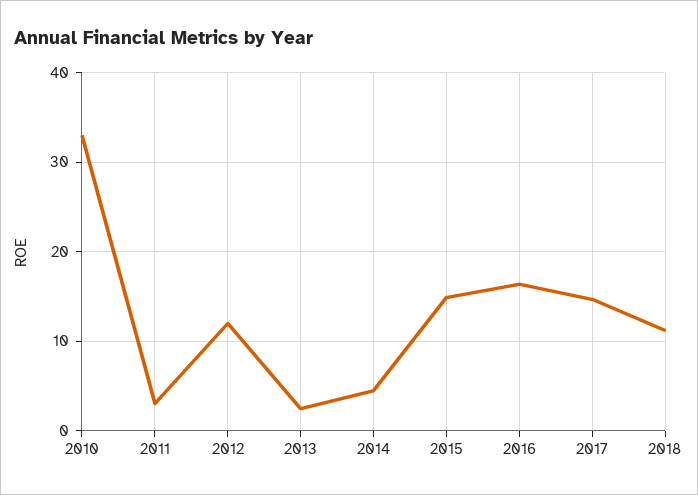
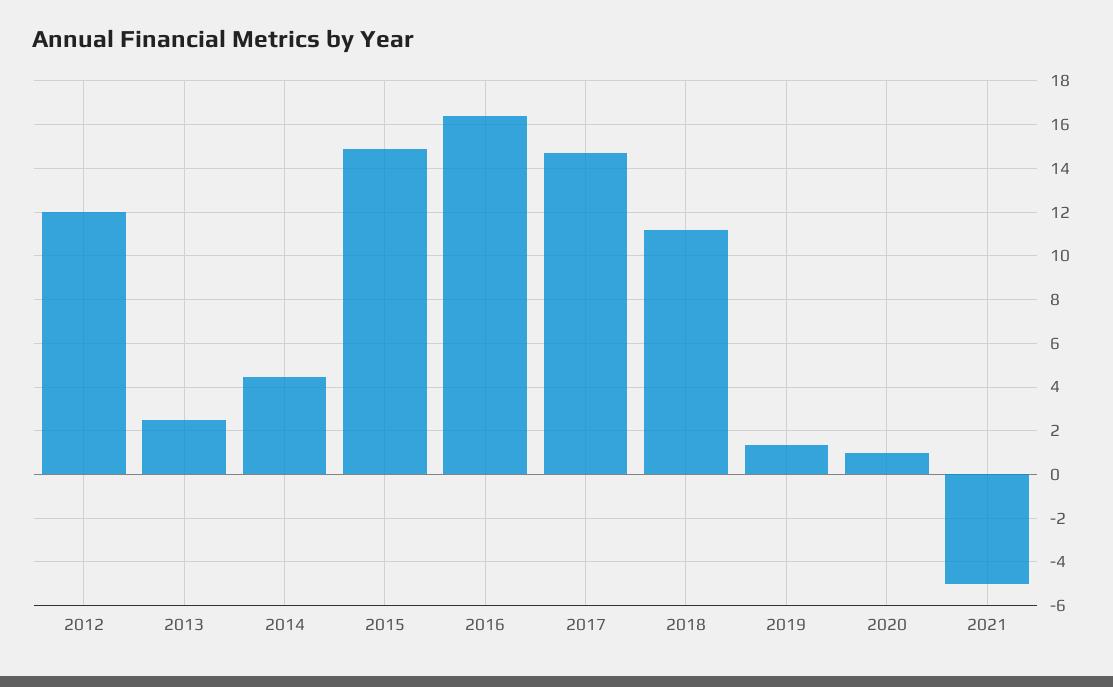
2010: 33 -> none
2011: 3 -> none
2019: none -> 1.5
2020: none -> 1
2021: none -> -5

